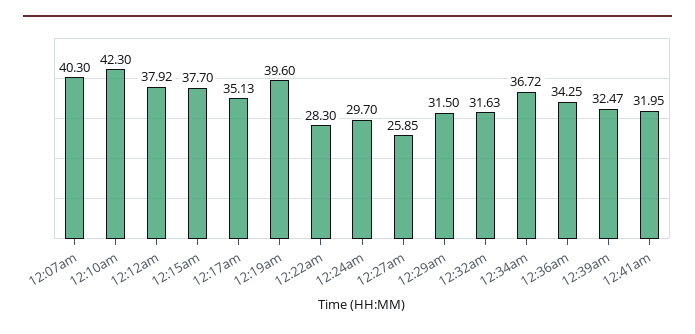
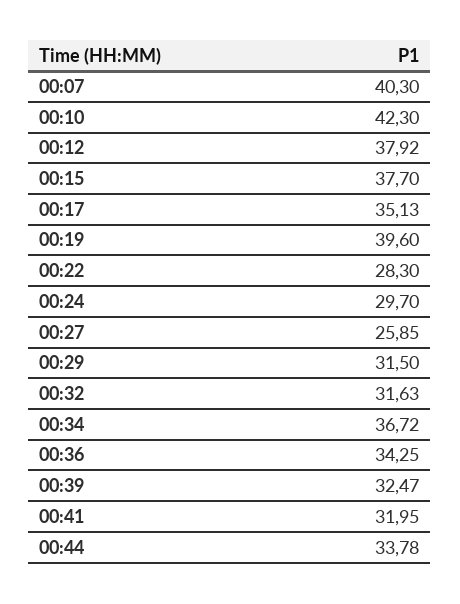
00:44: none -> 33.78

